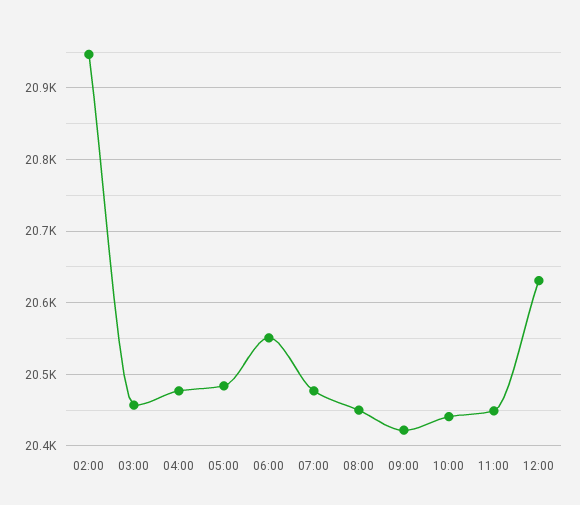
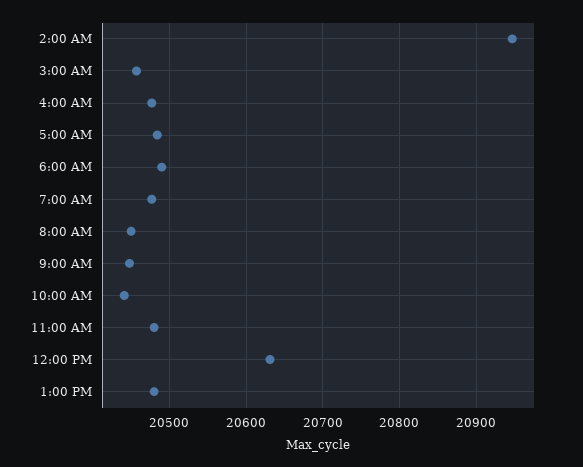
06:00: 20550 -> 20490
09:00: 20420 -> 20450
11:00: 20450 -> 20480
1:00 PM: none -> 20480

